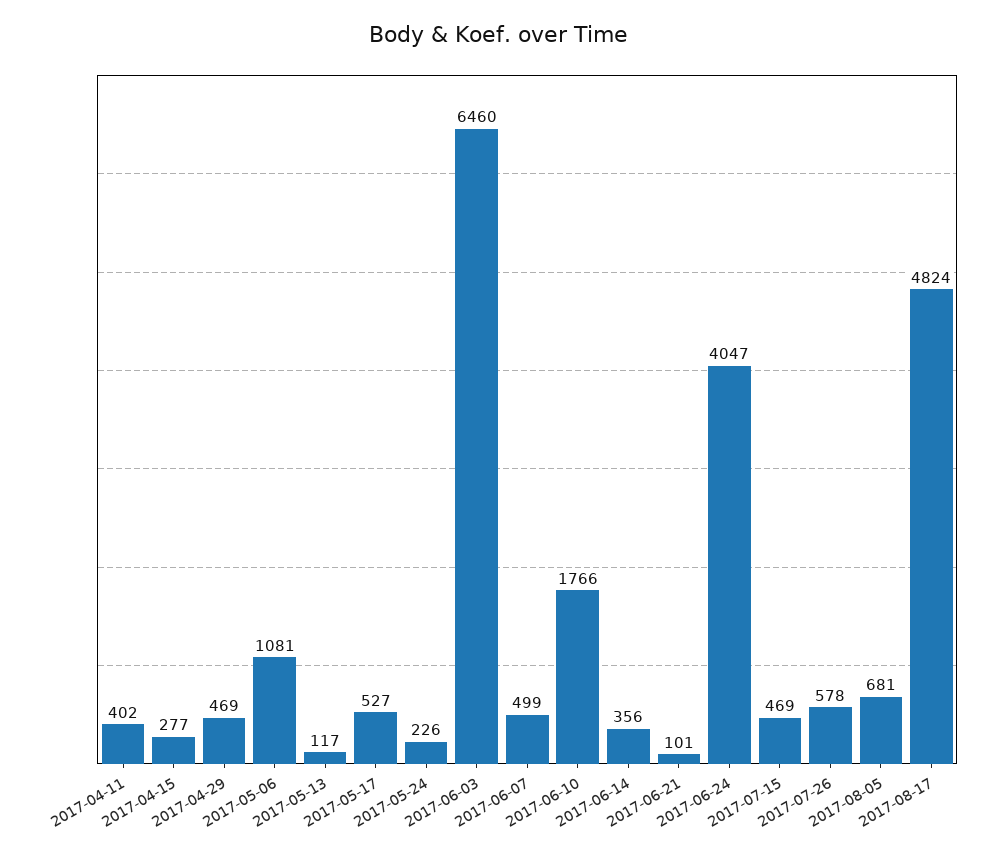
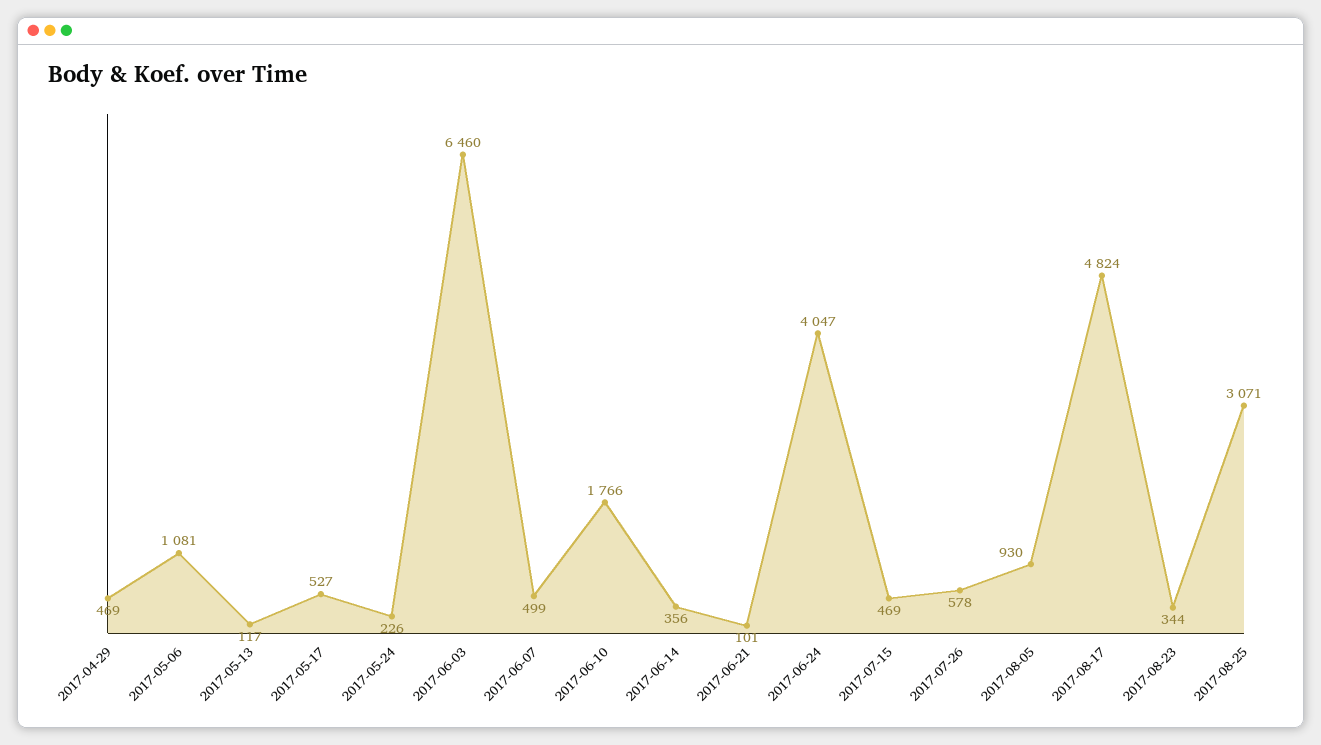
2017-04-11: 402 -> none
2017-04-15: 277 -> none
2017-08-05: 681 -> 930
2017-08-23: none -> 344
2017-08-25: none -> 3071

